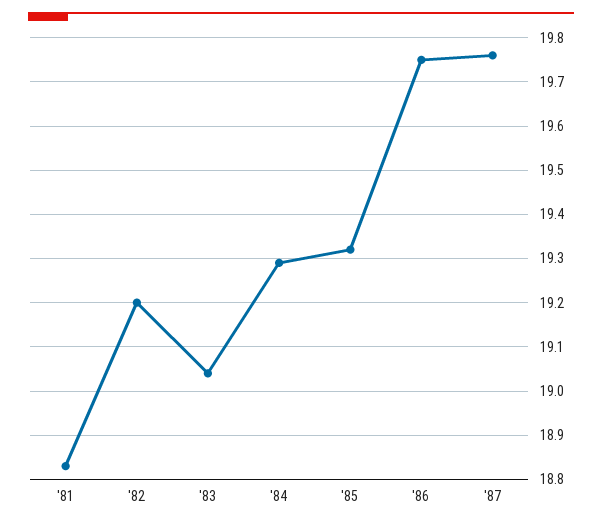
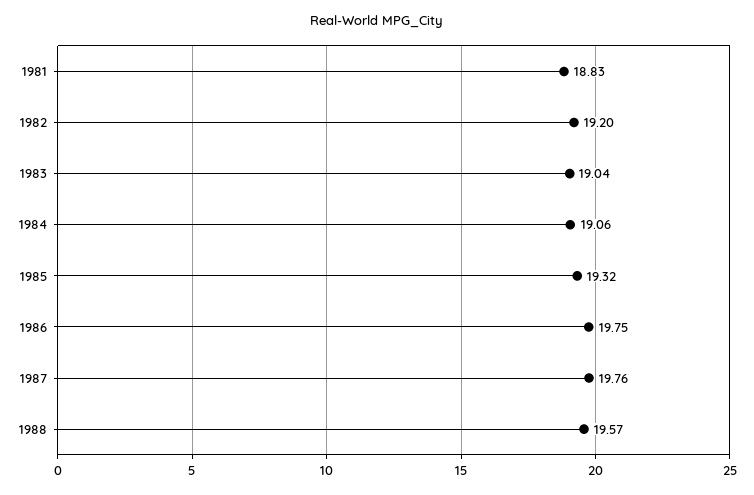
'84: 19.3 -> 19.06
1988: none -> 19.57

